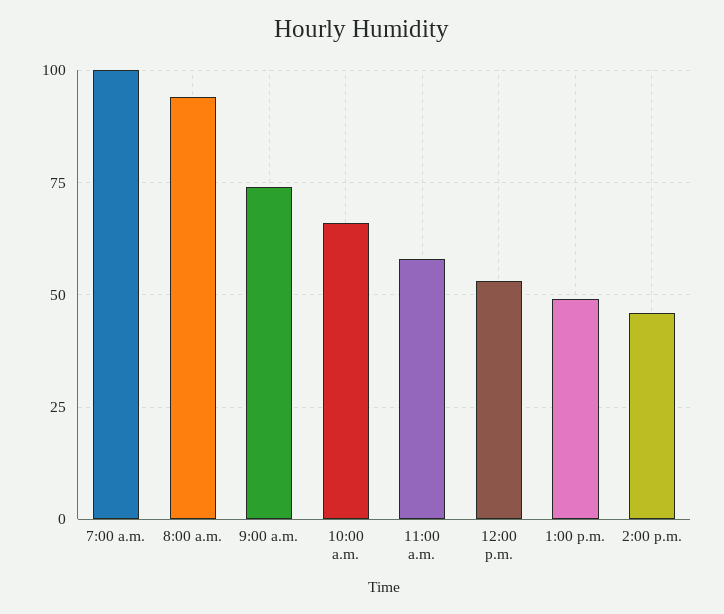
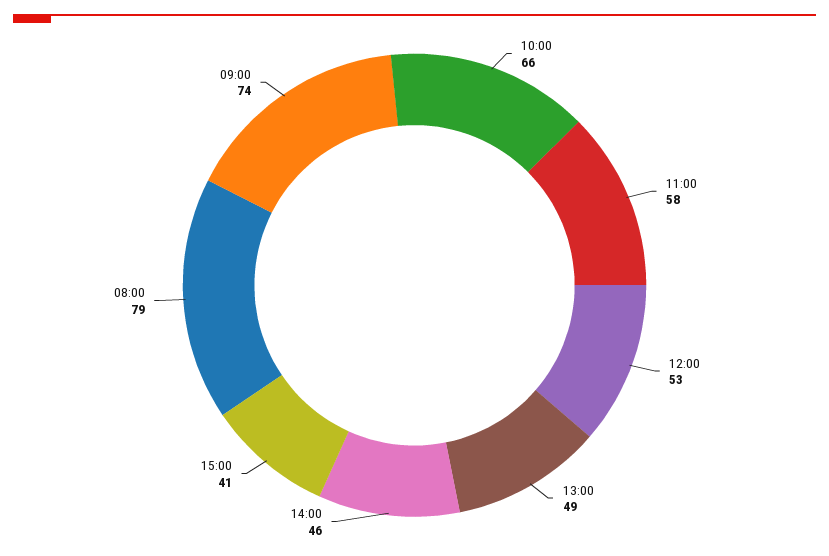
7:00 a.m.: 100 -> none
8:00 a.m.: 95 -> 79
15:00: none -> 41

